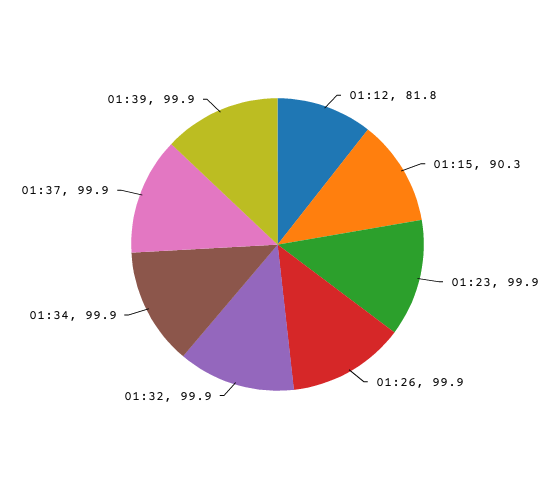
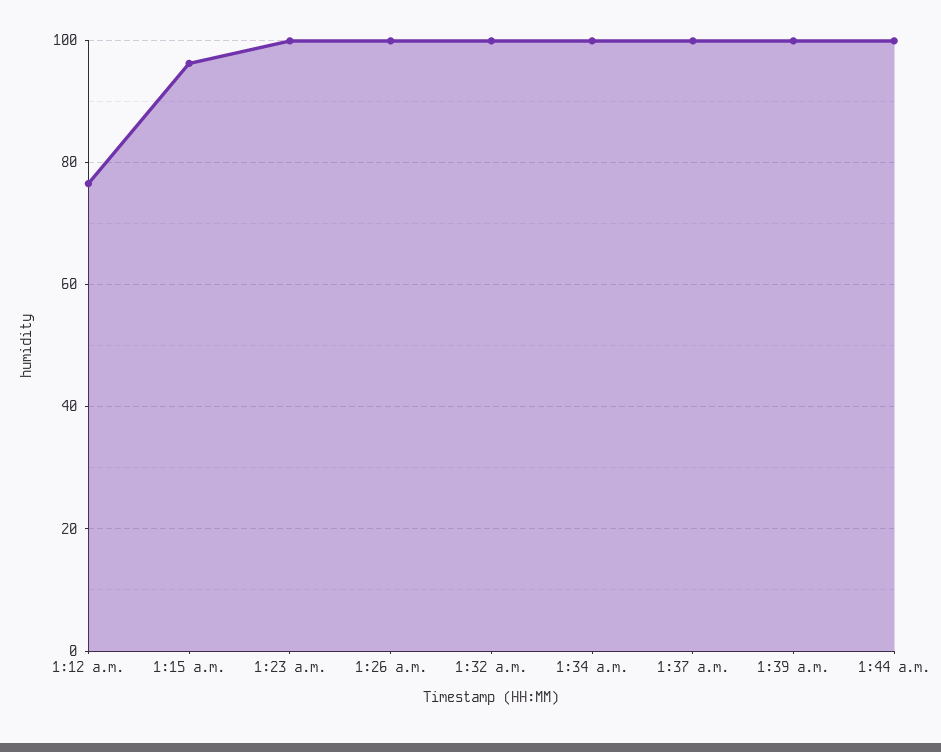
01:12: 81.8 -> 76
01:15: 90.3 -> 96
1:44 a.m.: none -> 100

